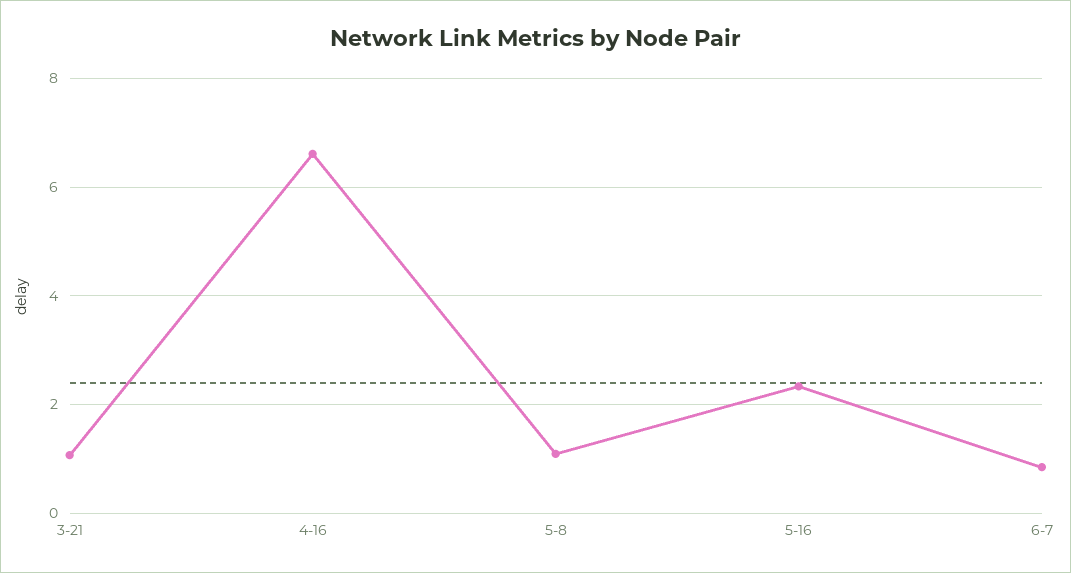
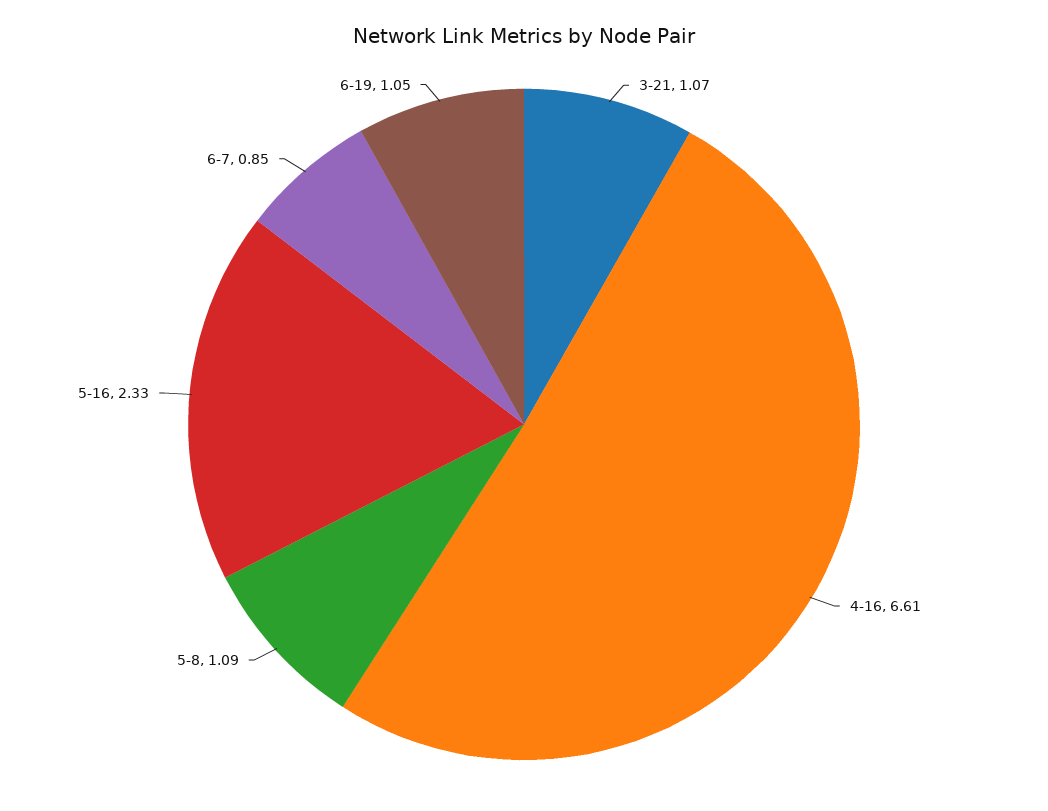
6-19: none -> 1.05

